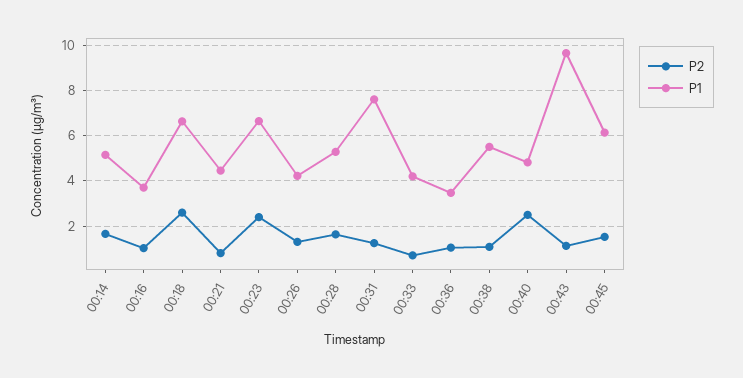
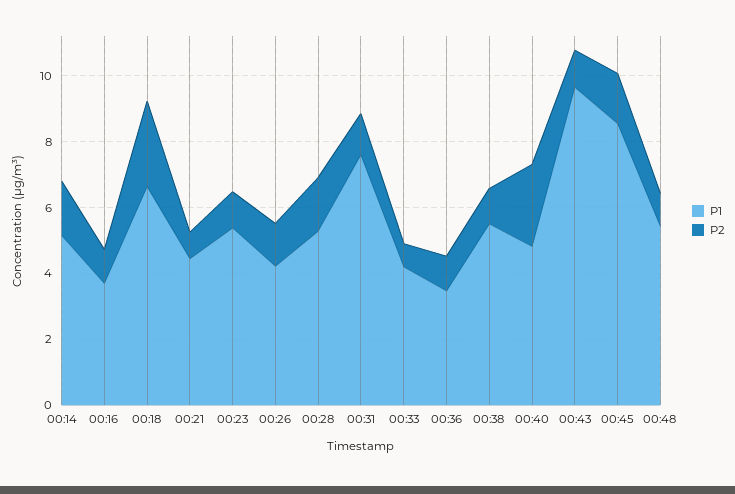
P2, 00:23: 2.5 -> 1
P1, 00:23: 6.5 -> 5.5
P1, 00:45: 6 -> 8.5
P1, 00:48: none -> 5.5
P2, 00:48: none -> 1

